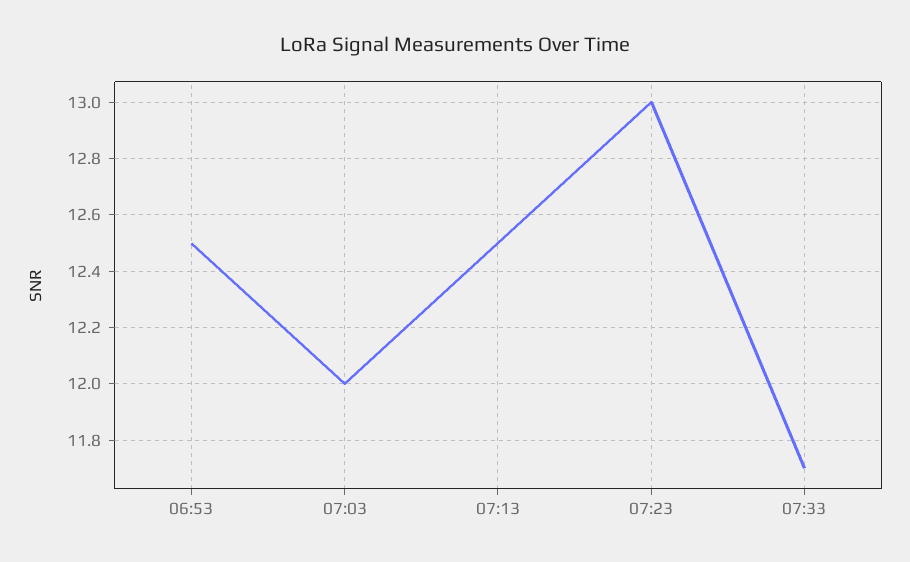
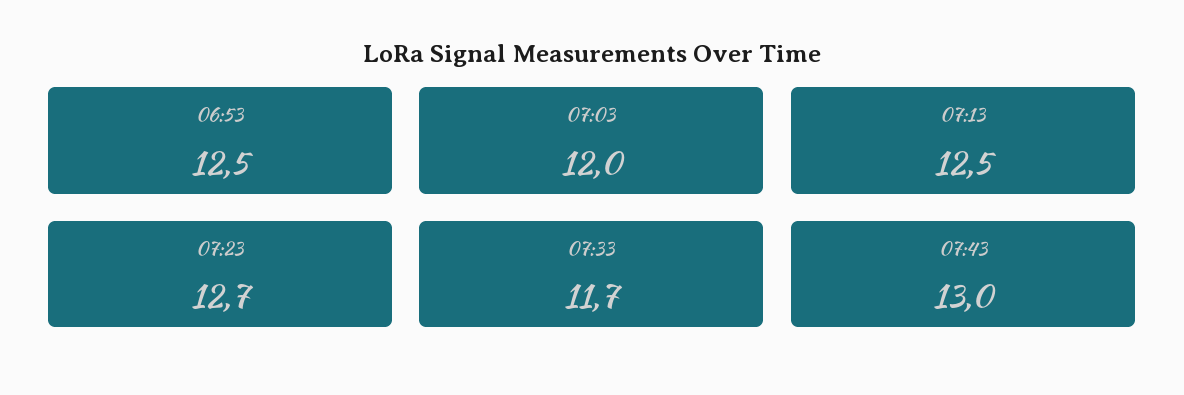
07:23: 13 -> 12.7
07:43: none -> 13

